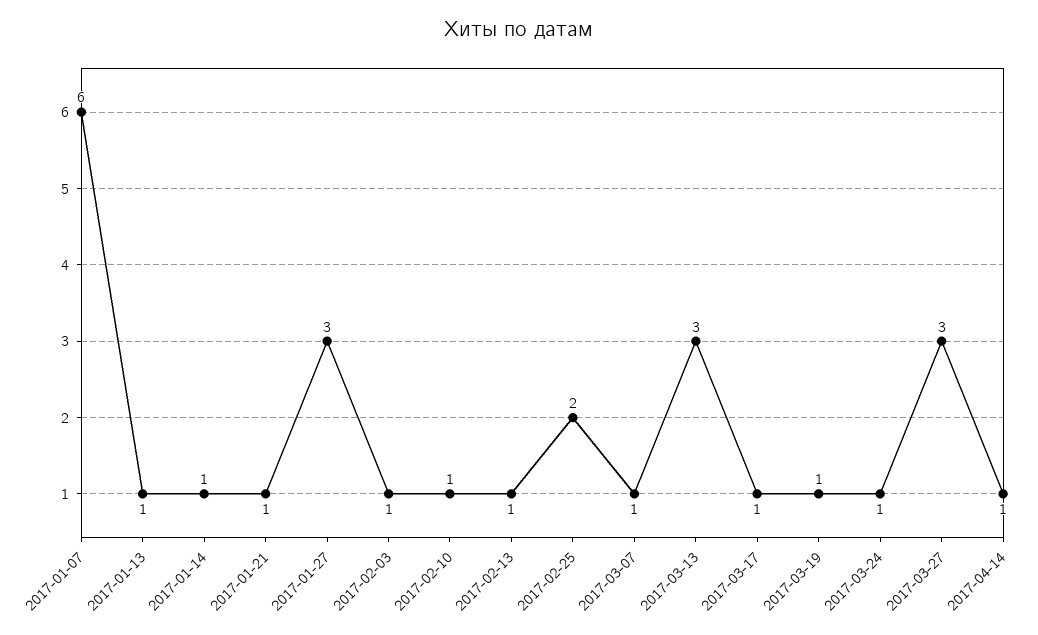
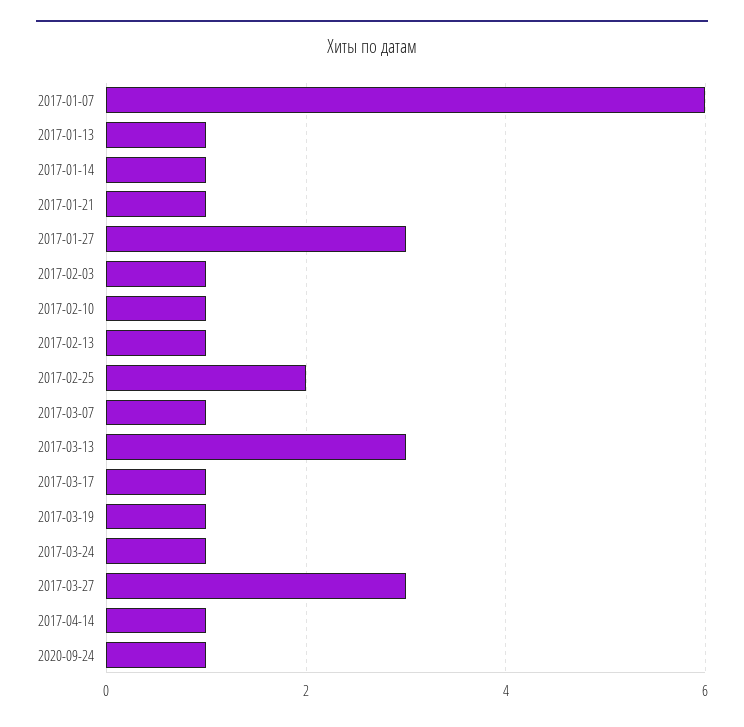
2020-09-24: none -> 1

